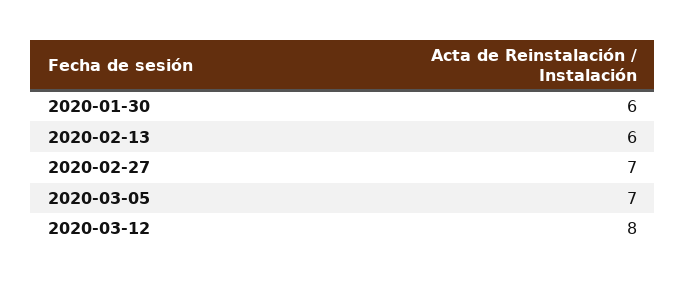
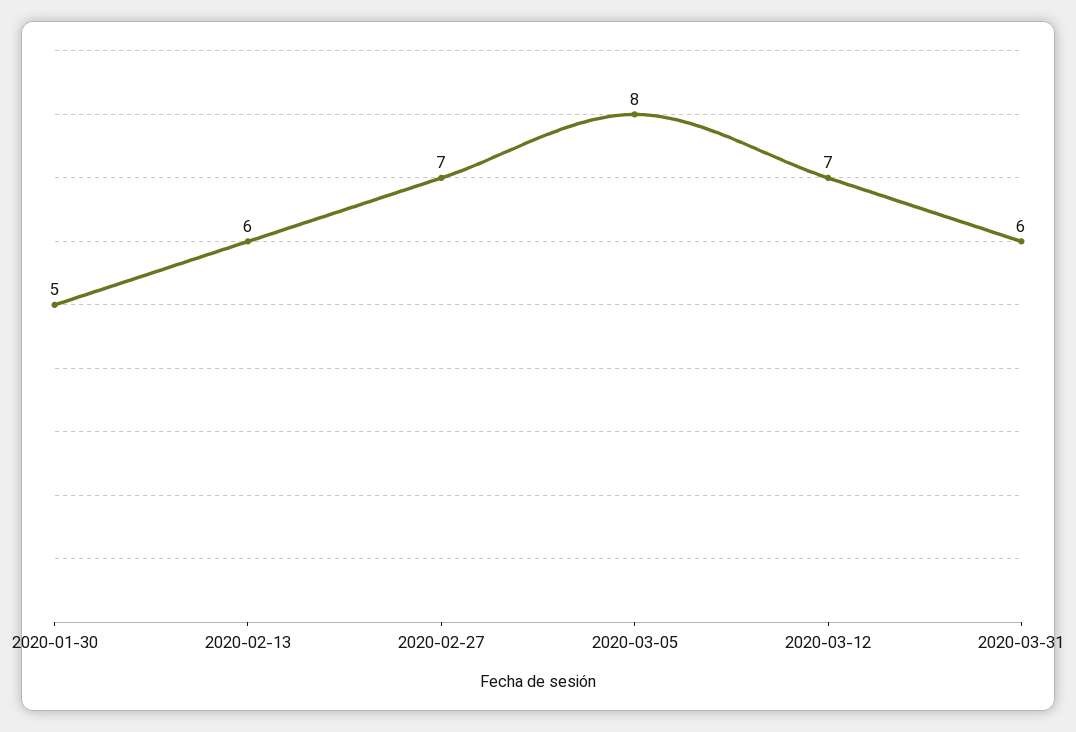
2020-01-30: 6 -> 5
2020-03-05: 7 -> 8
2020-03-12: 8 -> 7
2020-03-31: none -> 6

